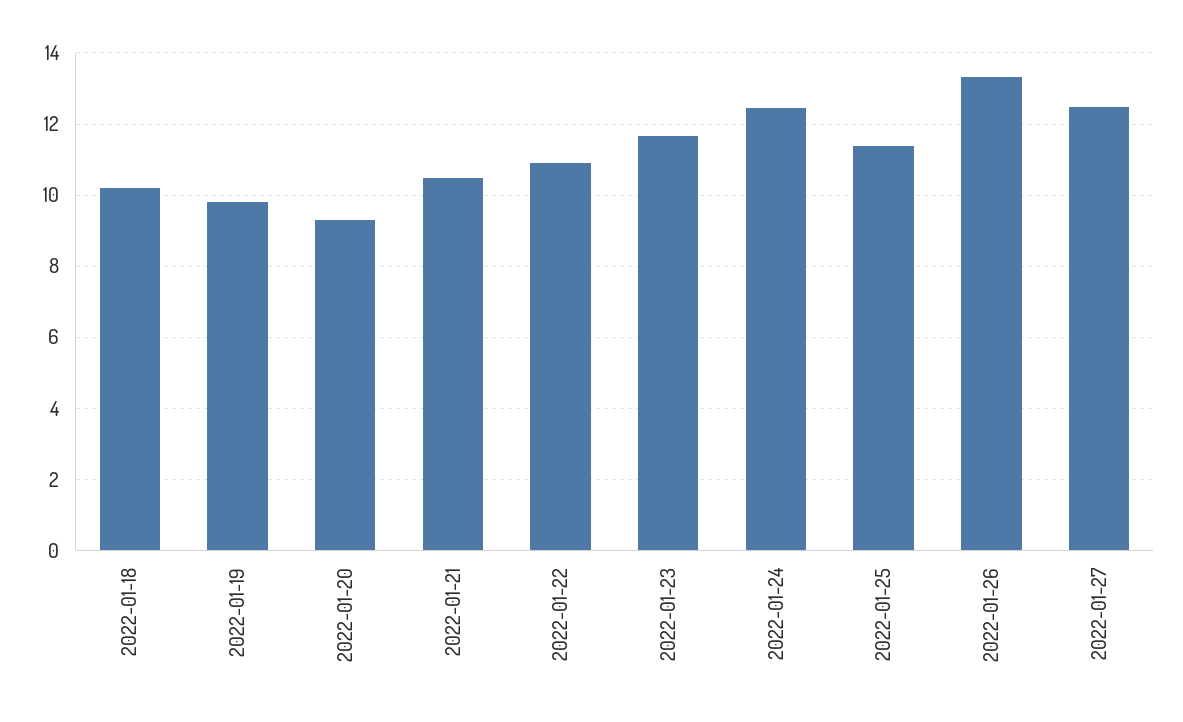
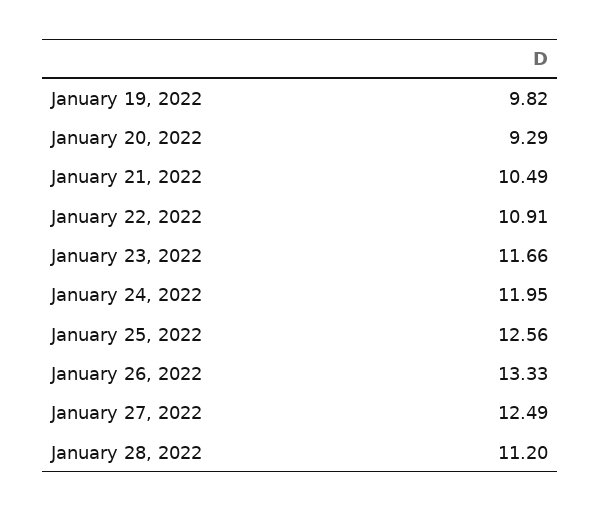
2022-01-18: 10.2 -> none
2022-01-24: 12.4 -> 11.95
2022-01-25: 11.4 -> 12.56
January 28, 2022: none -> 11.2

